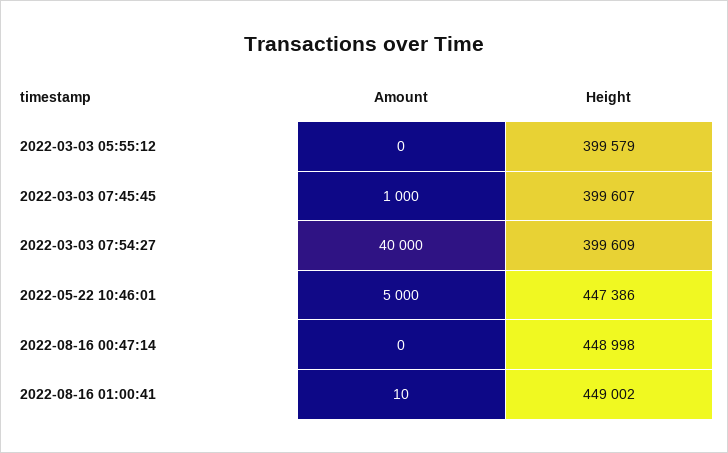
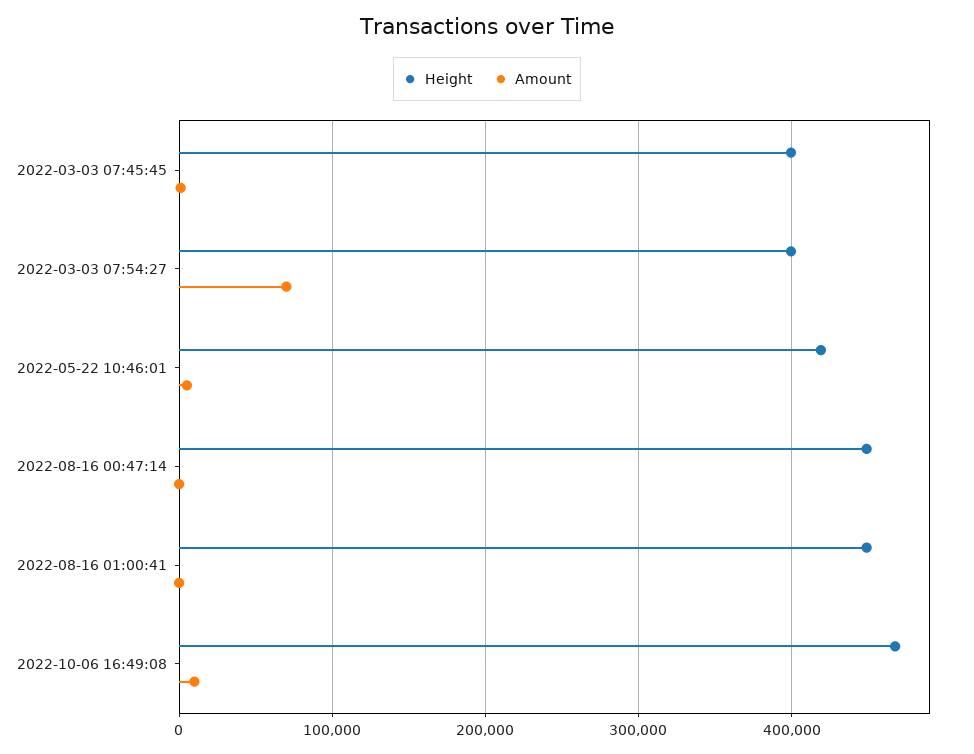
Amount, 2022-03-03 05:55:12: 0 -> none
Height, 2022-03-03 05:55:12: 399579 -> none
Amount, 2022-03-03 07:54:27: 40000 -> 70000
Height, 2022-05-22 10:46:01: 447386 -> 420000
Height, 2022-10-06 16:49:08: none -> 470000
Amount, 2022-10-06 16:49:08: none -> 10000

